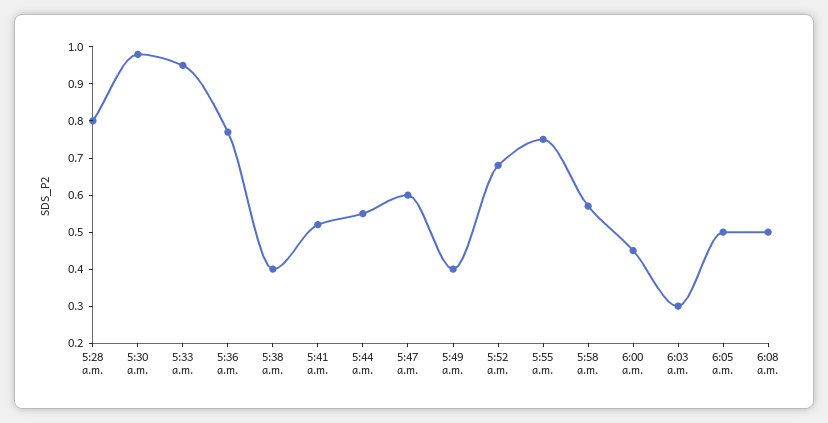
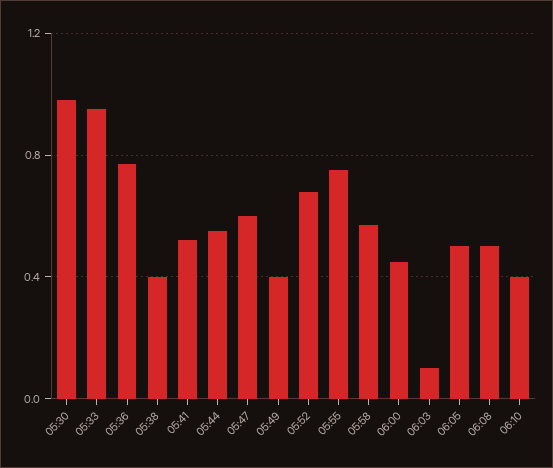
5:28 a.m.: 0.8 -> none
6:03 a.m.: 0.3 -> 0.1
06:10: none -> 0.4

